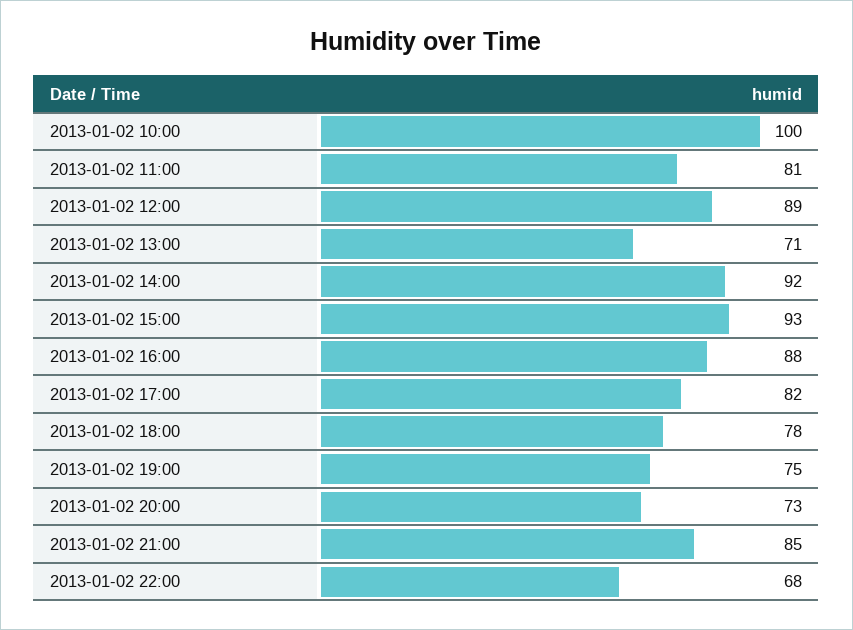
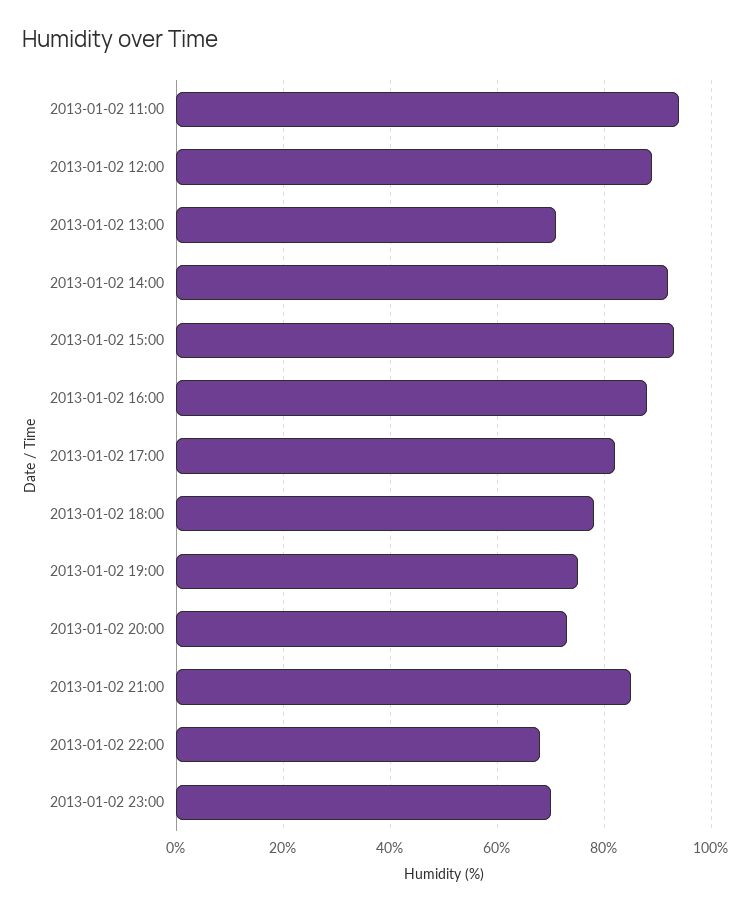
2013-01-02 10:00: 100 -> none
2013-01-02 11:00: 81 -> 95
2013-01-02 23:00: none -> 70

